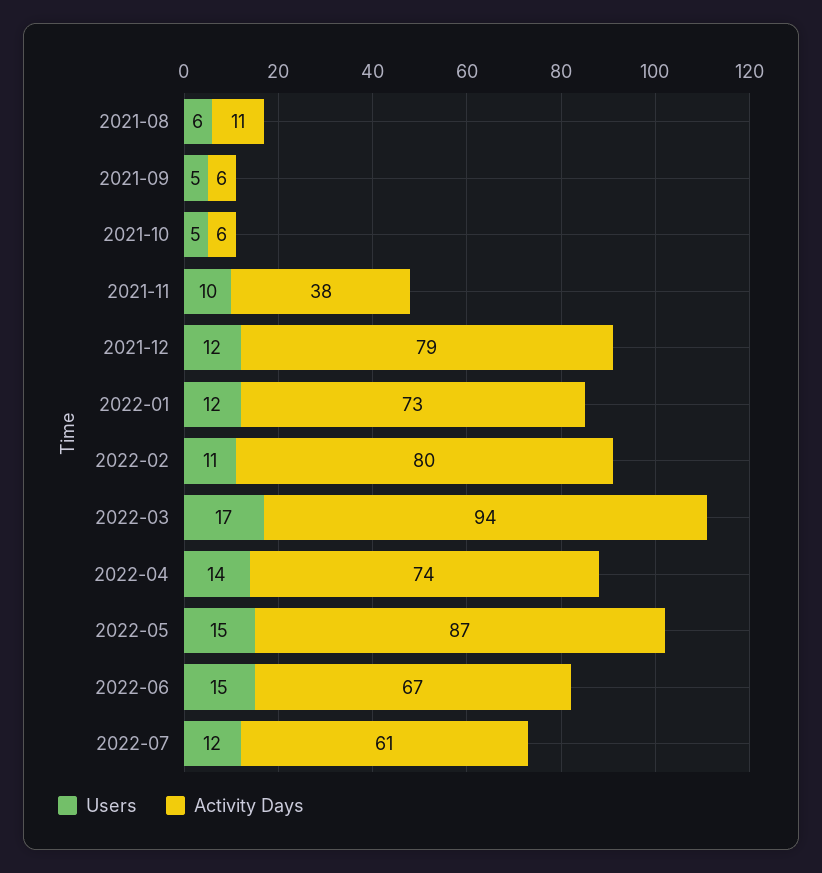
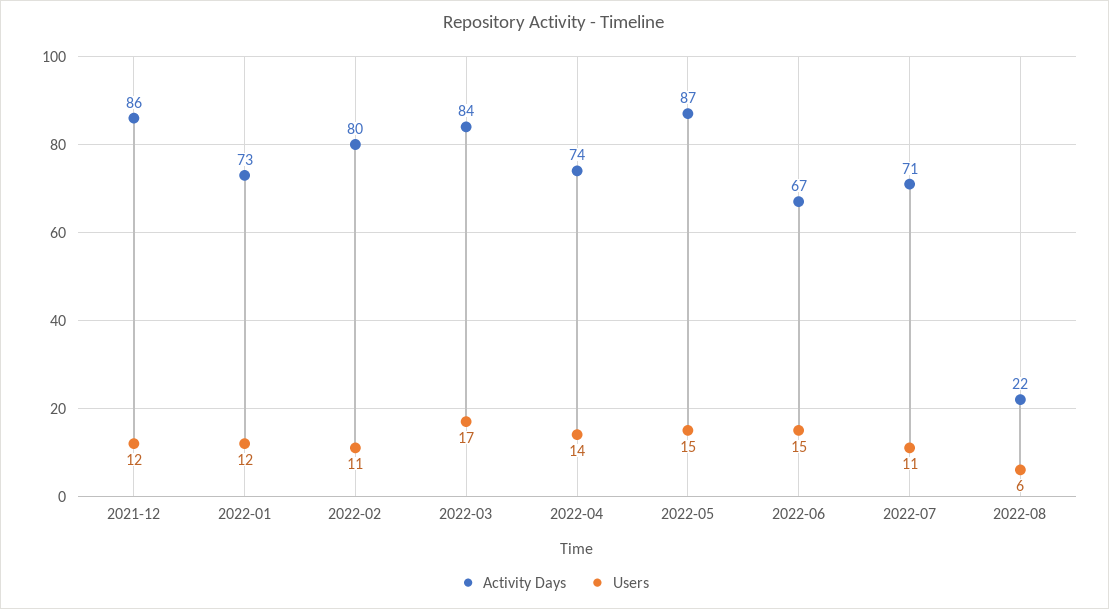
Users, 2021-08: 6 -> none
Activity Days, 2021-08: 11 -> none
Users, 2021-09: 5 -> none
Activity Days, 2021-09: 6 -> none
Users, 2021-10: 5 -> none
Activity Days, 2021-10: 6 -> none
Users, 2021-11: 10 -> none
Activity Days, 2021-11: 38 -> none
Activity Days, 2021-12: 79 -> 86
Activity Days, 2022-03: 94 -> 84
Users, 2022-07: 12 -> 11
Activity Days, 2022-07: 61 -> 71
Activity Days, 2022-08: none -> 22
Users, 2022-08: none -> 6

